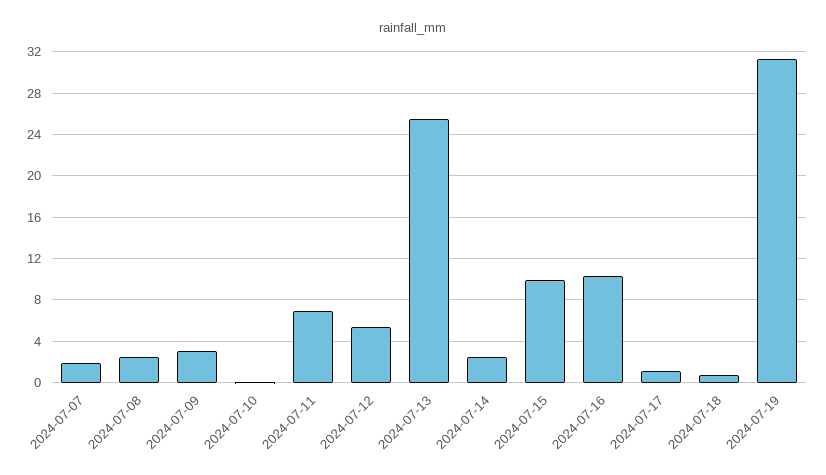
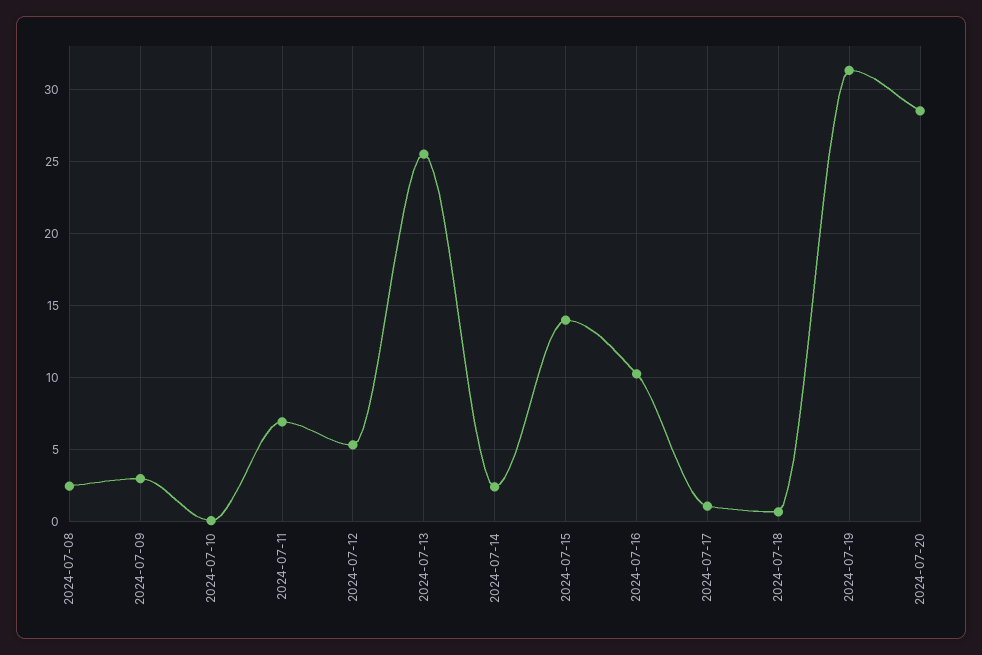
2024-07-07: 2 -> none
2024-07-15: 10 -> 14
2024-07-20: none -> 28.5

